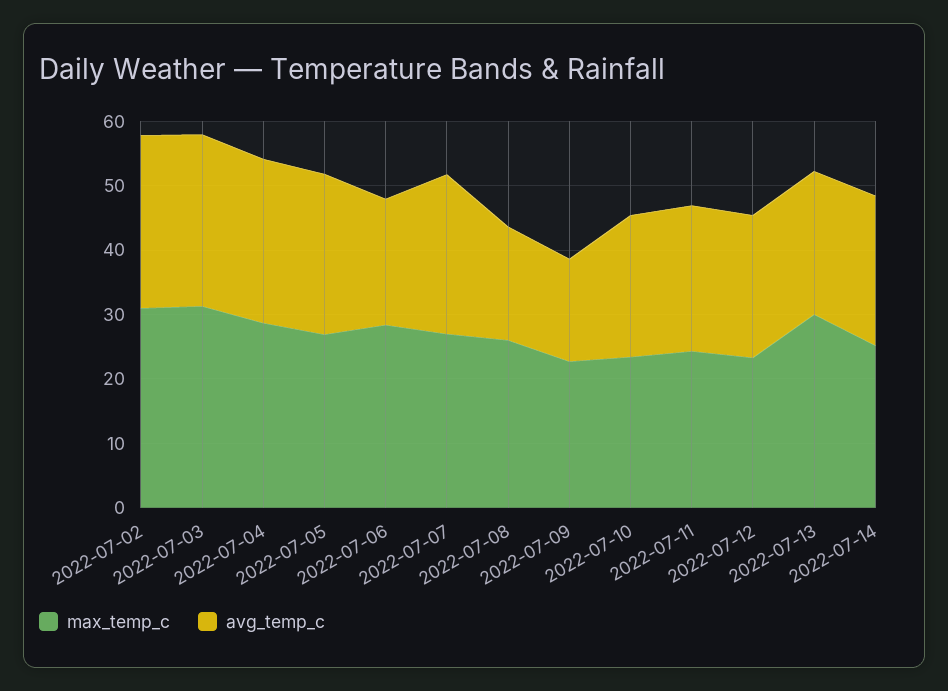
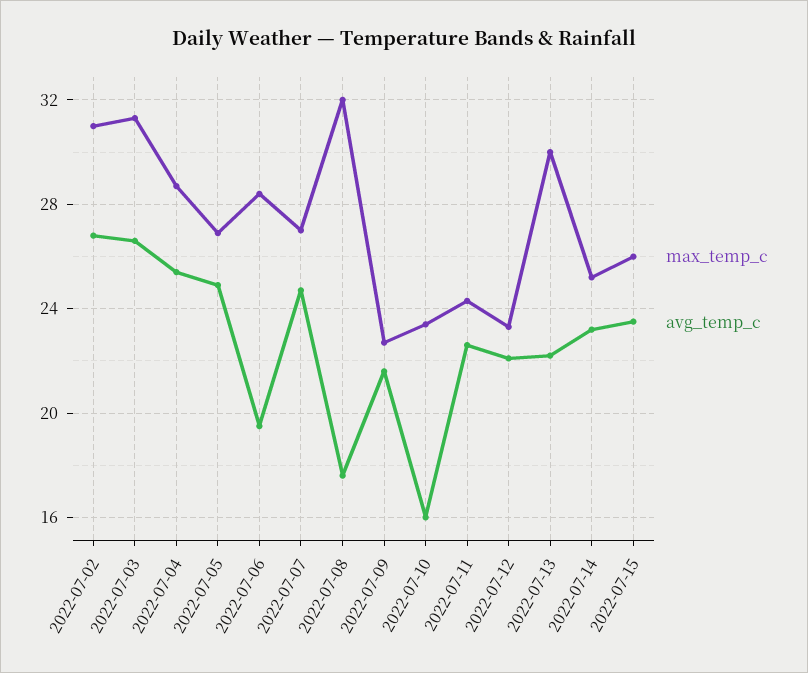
max_temp_c, 2022-07-08: 26 -> 32
avg_temp_c, 2022-07-09: 16 -> 21.5
avg_temp_c, 2022-07-10: 22 -> 16
max_temp_c, 2022-07-15: none -> 26
avg_temp_c, 2022-07-15: none -> 23.5

